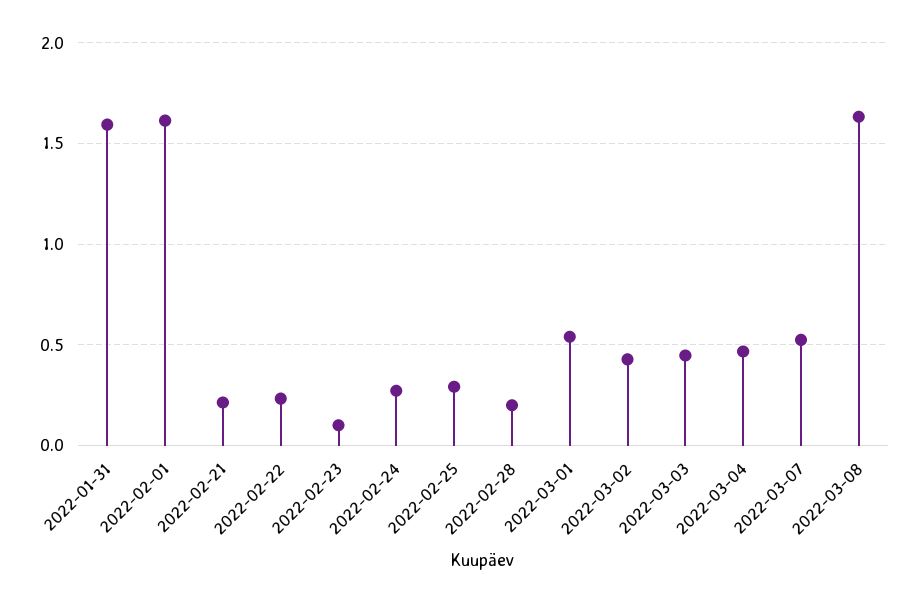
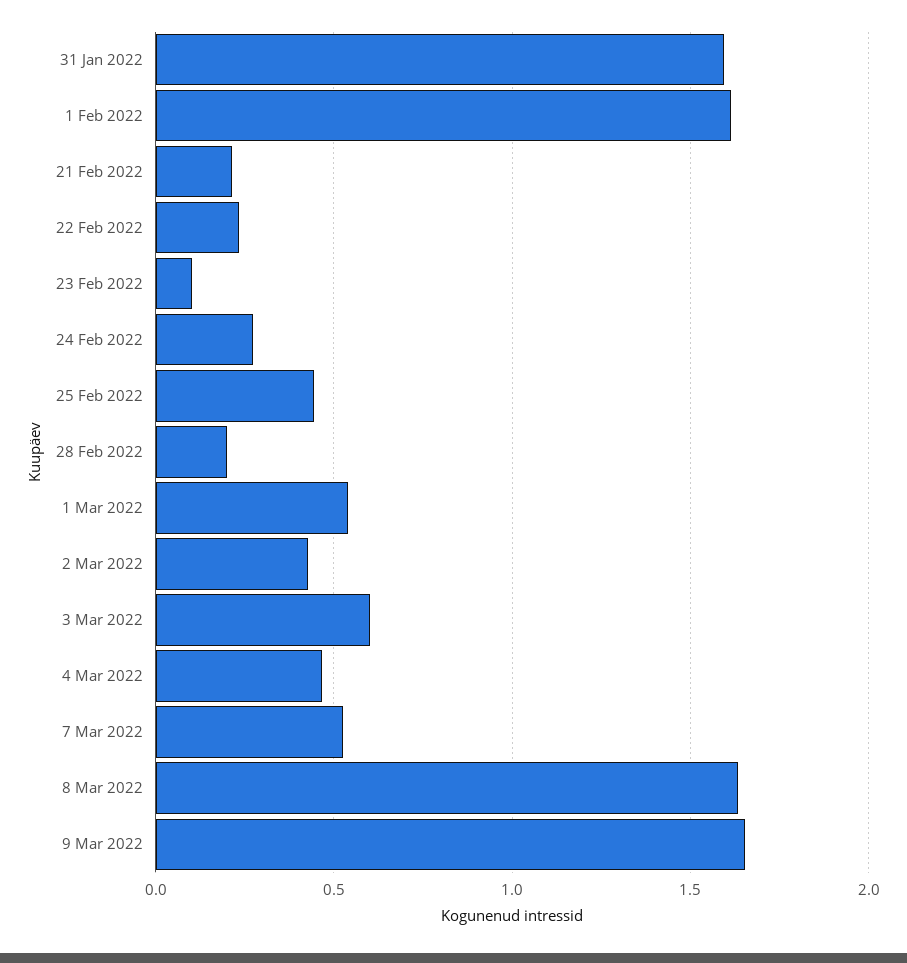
2022-02-25: 0.3 -> 0.45
2022-03-03: 0.45 -> 0.6
9 Mar 2022: none -> 1.65

